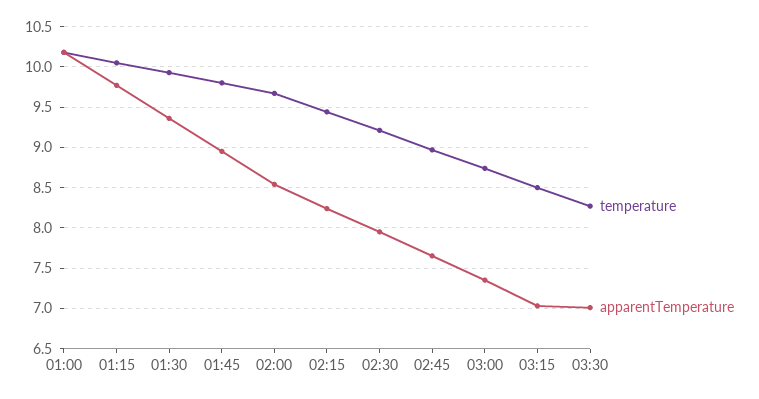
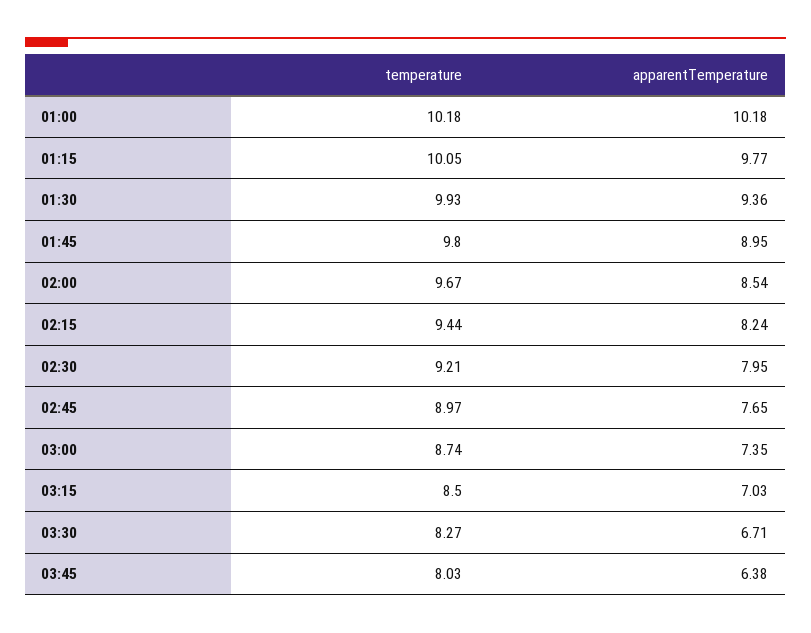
apparentTemperature, 03:30: 7 -> 6.71
temperature, 03:45: none -> 8.03
apparentTemperature, 03:45: none -> 6.38

